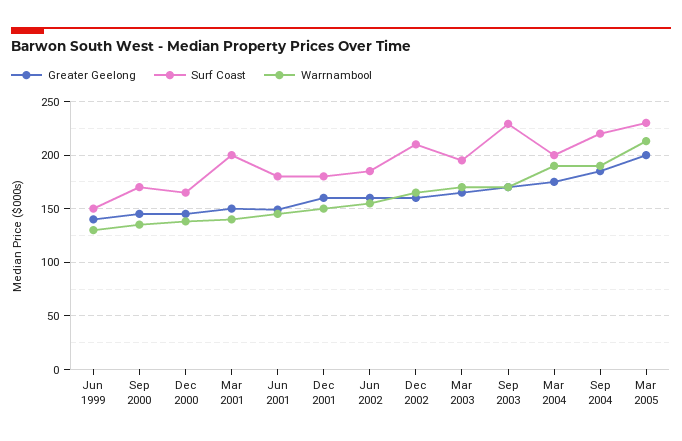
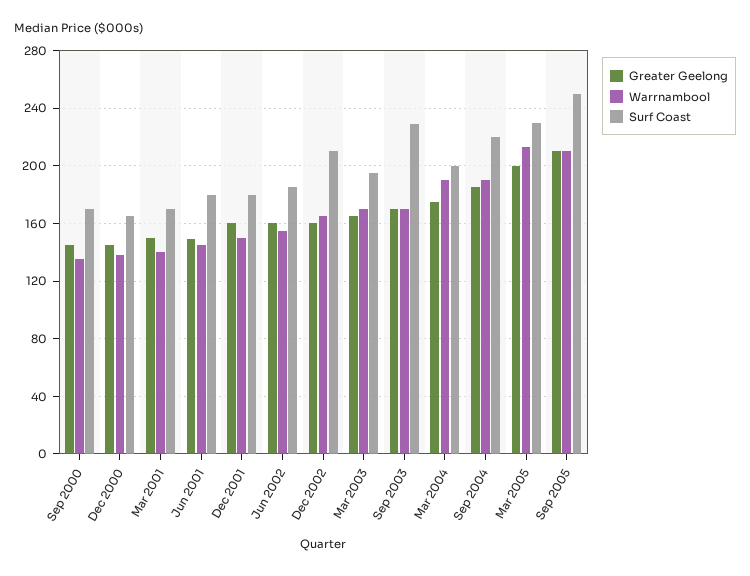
Greater Geelong, Jun 1999: 140 -> none
Surf Coast, Jun 1999: 150 -> none
Warrnambool, Jun 1999: 130 -> none
Surf Coast, Mar 2001: 200 -> 170
Greater Geelong, Sep 2005: none -> 210
Warrnambool, Sep 2005: none -> 210
Surf Coast, Sep 2005: none -> 250

